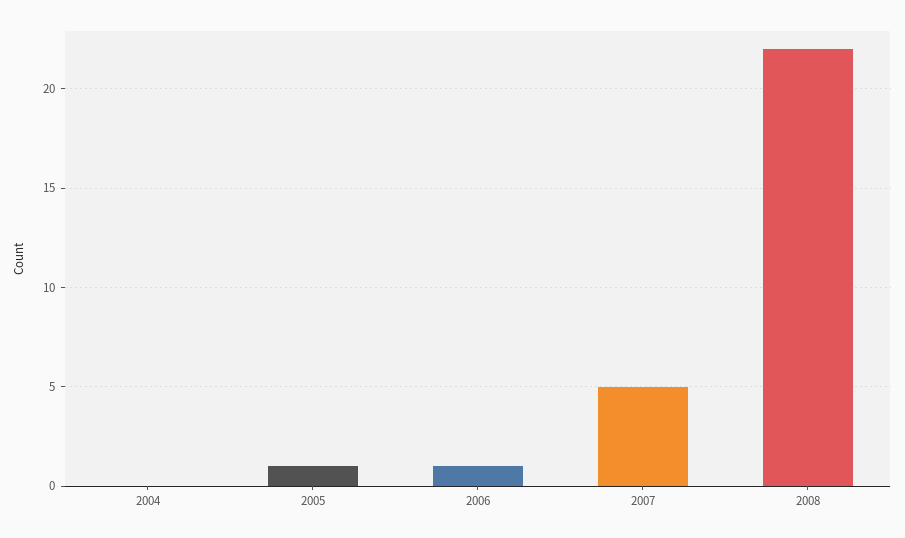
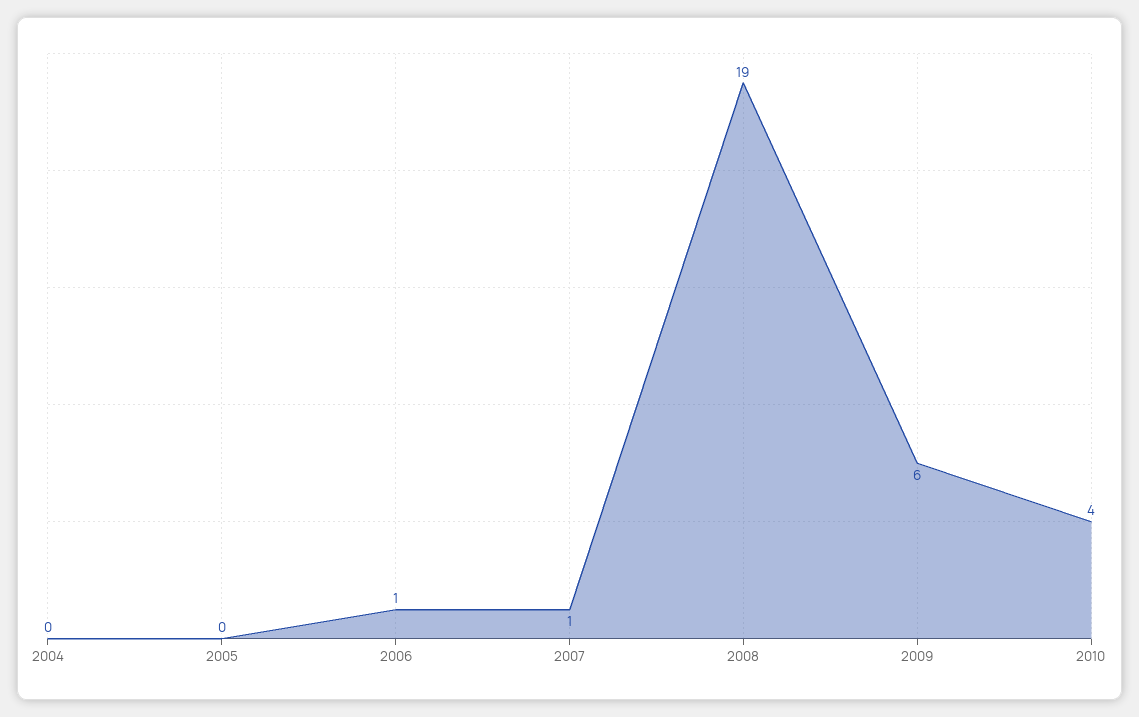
2005: 1 -> 0
2007: 5 -> 1
2008: 22 -> 19
2009: none -> 6
2010: none -> 4

